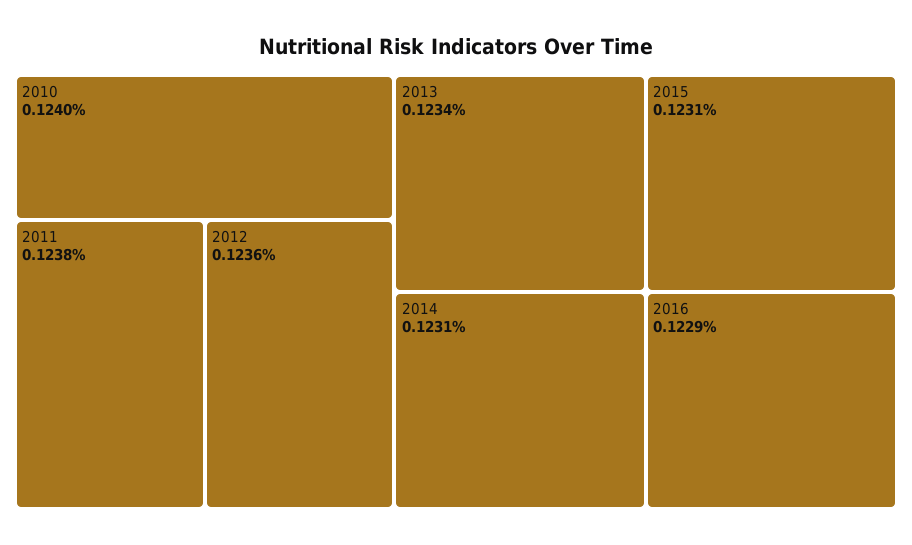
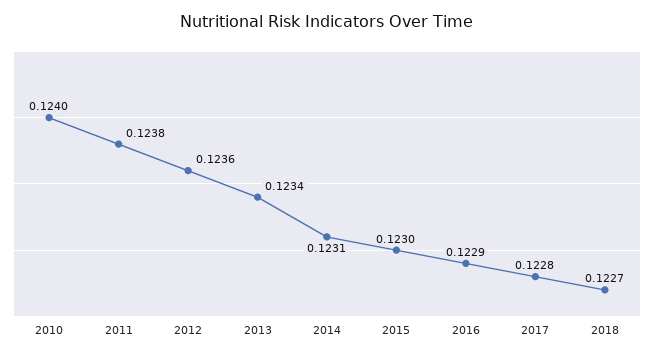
2015: 0.1231 -> 0.123
2017: none -> 0.1228
2018: none -> 0.1227

